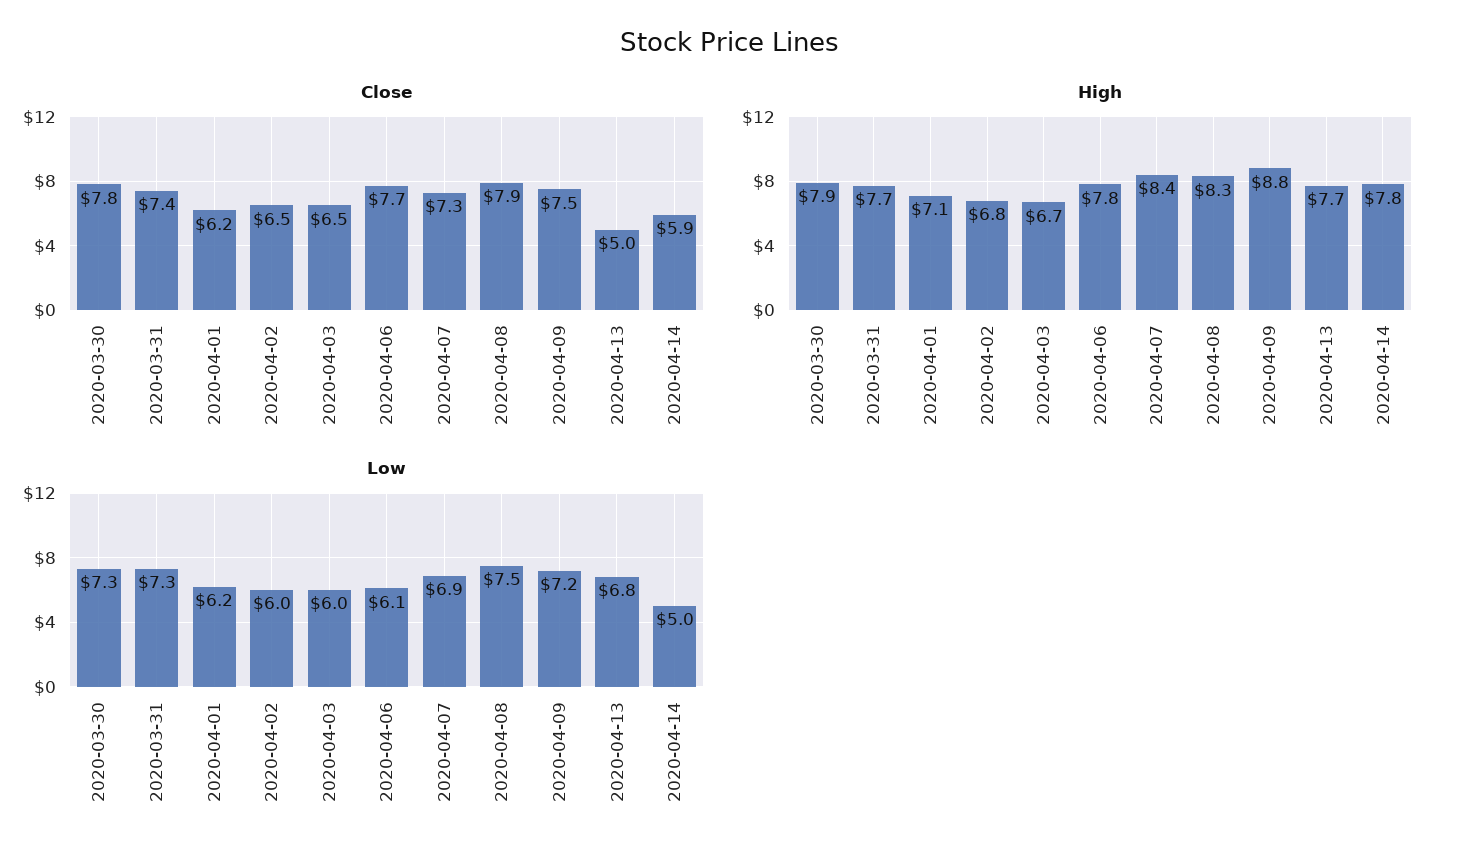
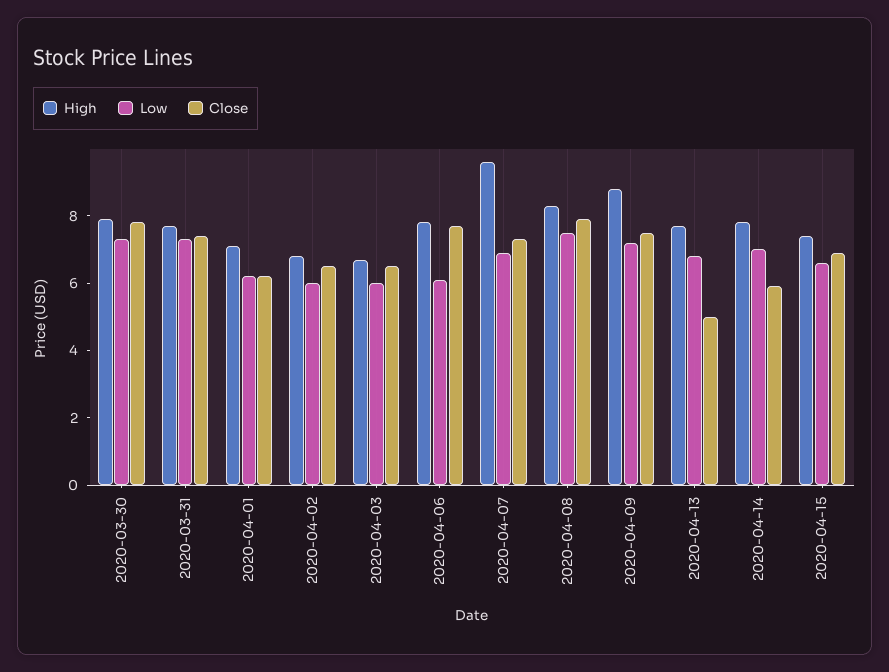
High, 2020-04-07: 8.4 -> 9.5
Low, 2020-04-14: 5 -> 7
High, 2020-04-15: none -> 7.5
Low, 2020-04-15: none -> 6.5
Close, 2020-04-15: none -> 7

